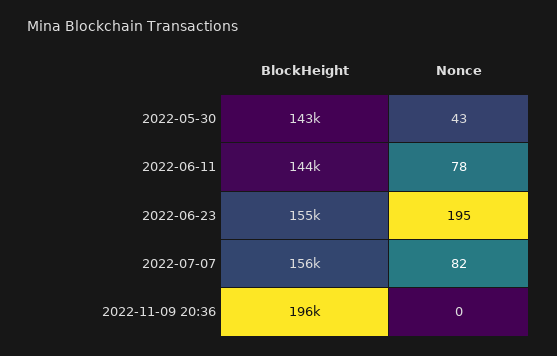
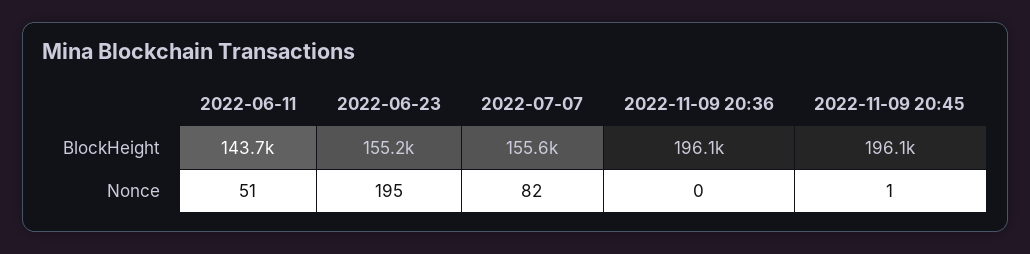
BlockHeight, 2022-05-30: 143000 -> none
Nonce, 2022-05-30: 43 -> none
Nonce, 2022-06-11: 78 -> 51
BlockHeight, 2022-11-09 20:45: none -> 196100
Nonce, 2022-11-09 20:45: none -> 1

